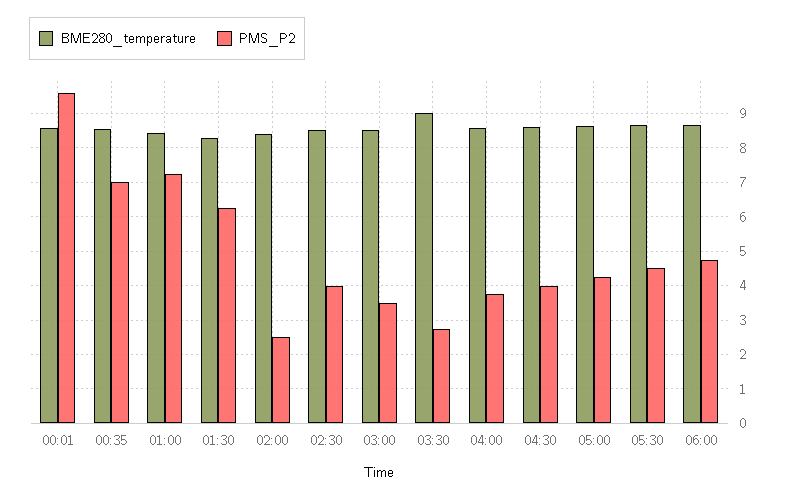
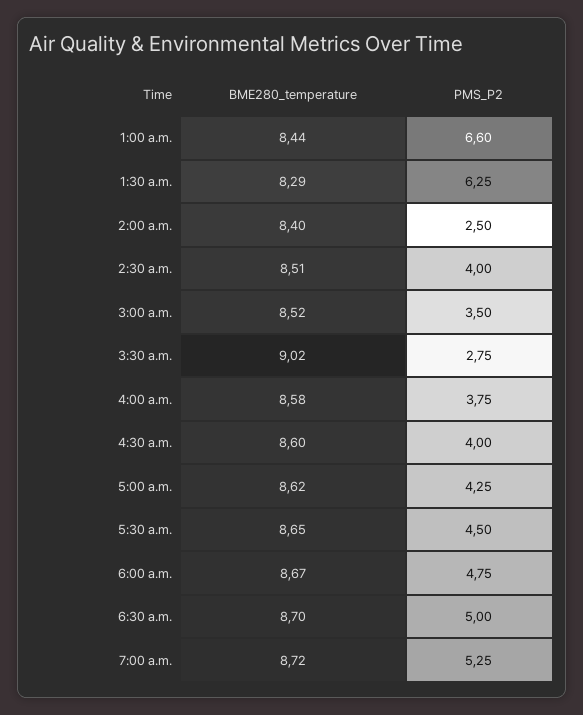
BME280_temperature, 00:01: 8.6 -> none
PMS_P2, 00:01: 9.6 -> none
BME280_temperature, 00:35: 8.6 -> none
PMS_P2, 00:35: 7 -> none
PMS_P2, 01:00: 7.2 -> 6.6
BME280_temperature, 6:30 a.m.: none -> 8.7
PMS_P2, 6:30 a.m.: none -> 5
BME280_temperature, 7:00 a.m.: none -> 8.72
PMS_P2, 7:00 a.m.: none -> 5.25

